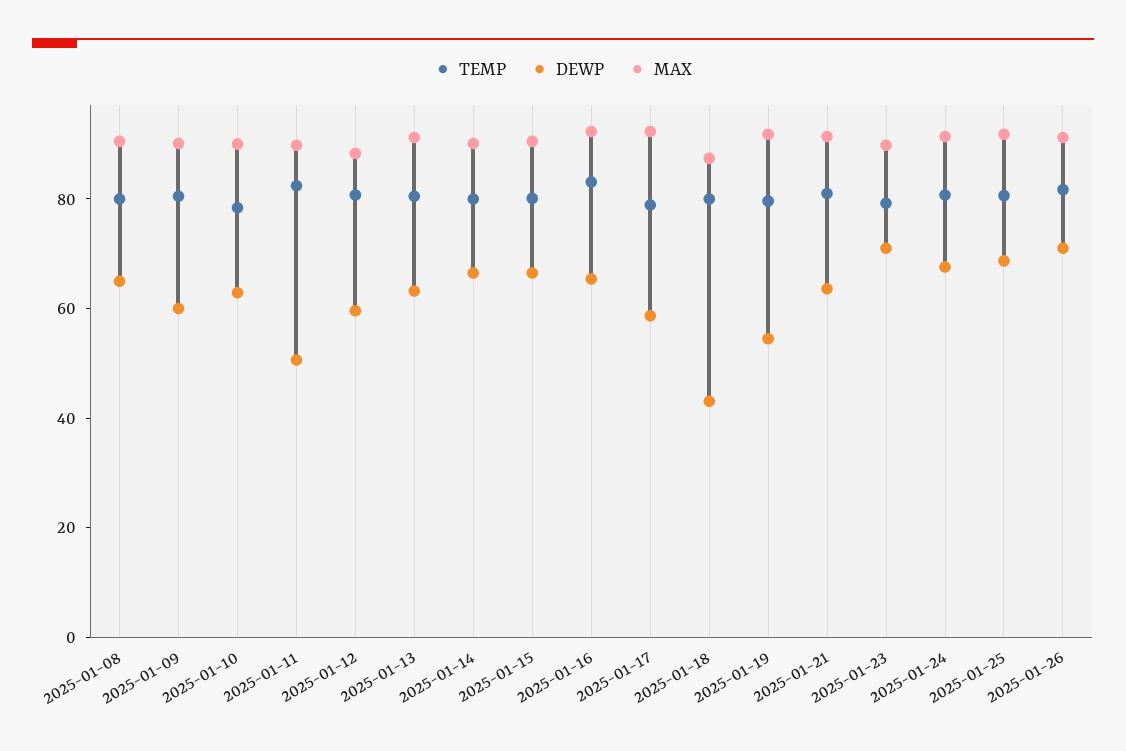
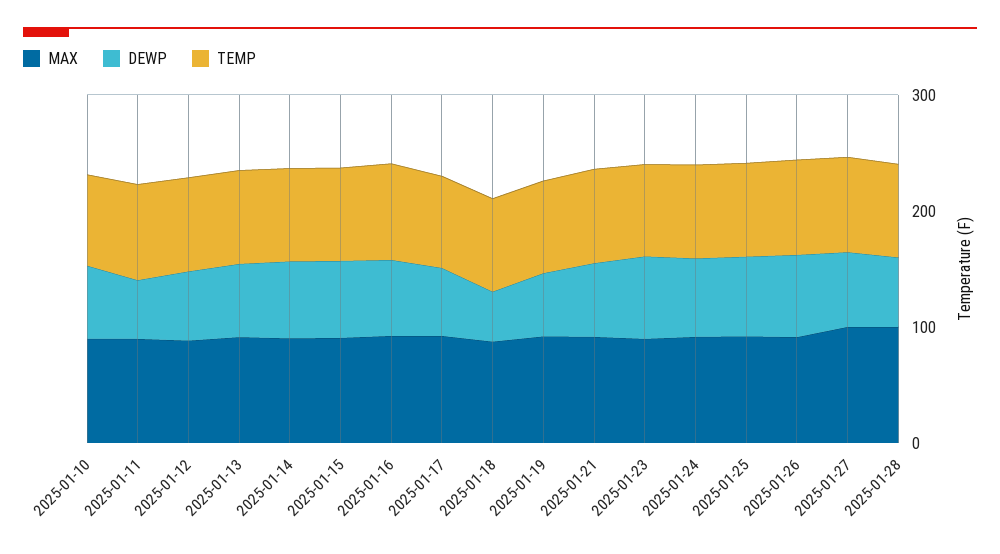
TEMP, 2025-01-08: 80 -> none
DEWP, 2025-01-08: 65 -> none
MAX, 2025-01-08: 90 -> none
TEMP, 2025-01-09: 80 -> none
DEWP, 2025-01-09: 60 -> none
MAX, 2025-01-09: 90 -> none
MAX, 2025-01-27: none -> 100
DEWP, 2025-01-27: none -> 60
TEMP, 2025-01-27: none -> 80
MAX, 2025-01-28: none -> 100
DEWP, 2025-01-28: none -> 60
TEMP, 2025-01-28: none -> 80

